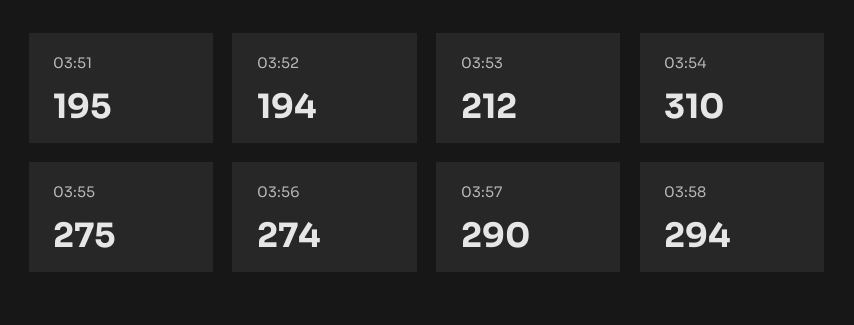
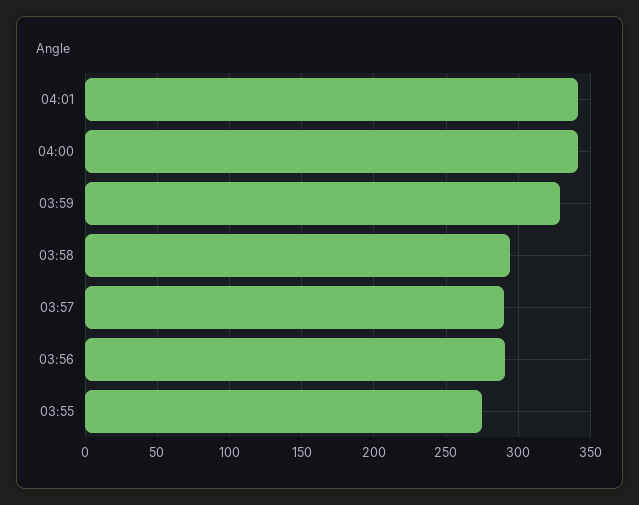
03:51: 195 -> none
03:52: 194 -> none
03:53: 212 -> none
03:54: 310 -> none
03:56: 274 -> 290
04:01: none -> 340
04:00: none -> 340
03:59: none -> 330

